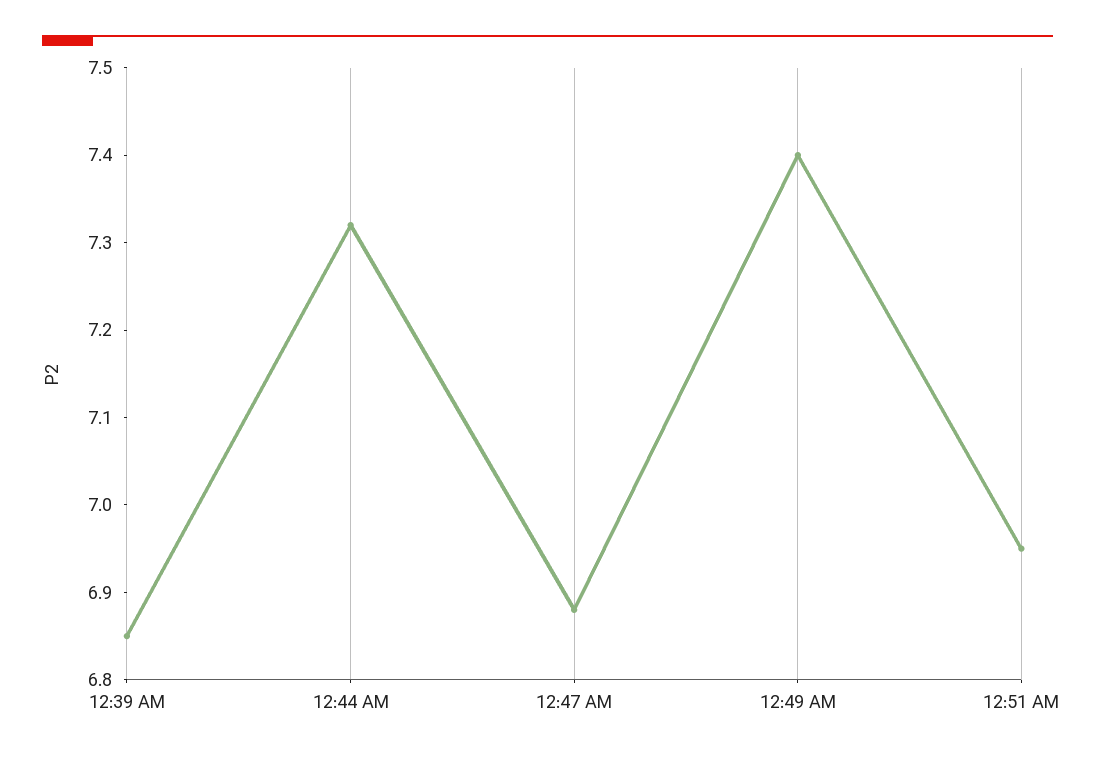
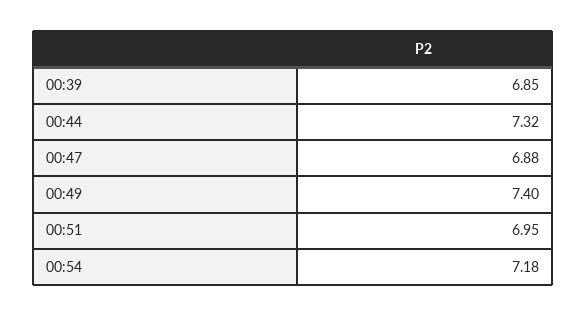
00:54: none -> 7.18

